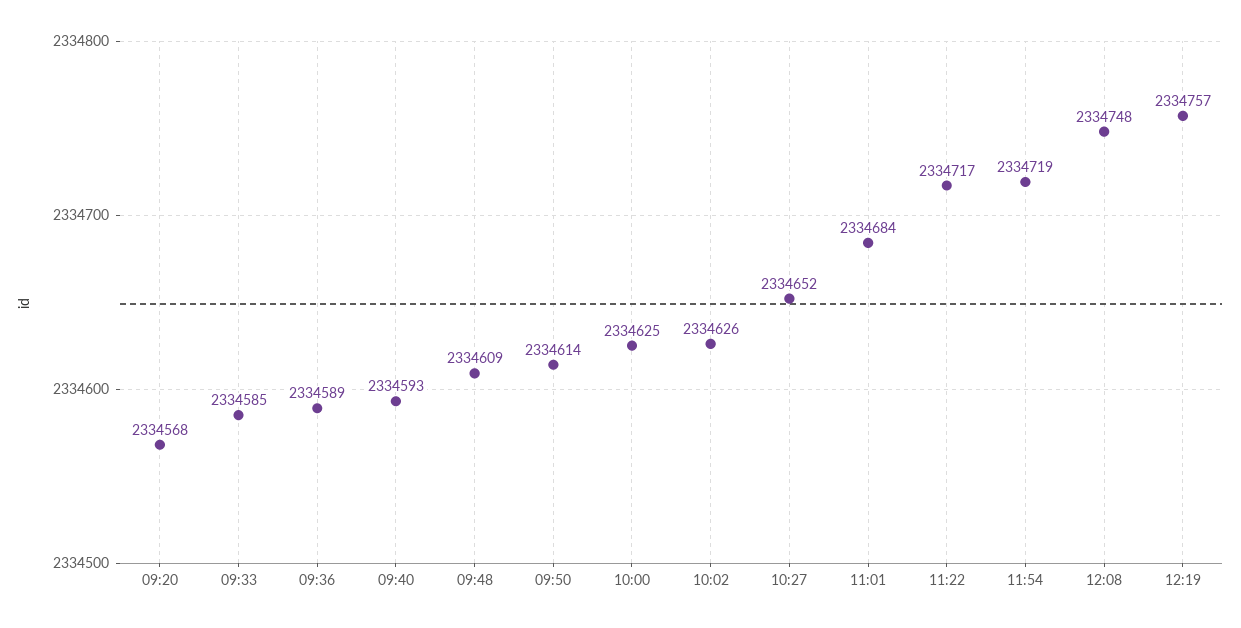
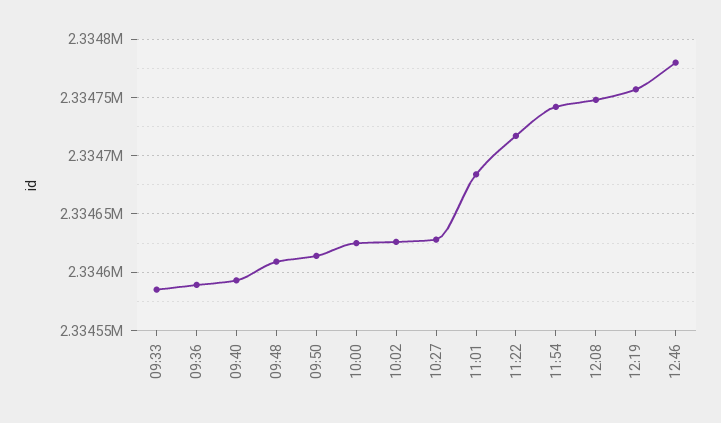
09:20: 2334568 -> none
10:27: 2334652 -> 2334630
11:54: 2334719 -> 2334740
12:46: none -> 2334780

